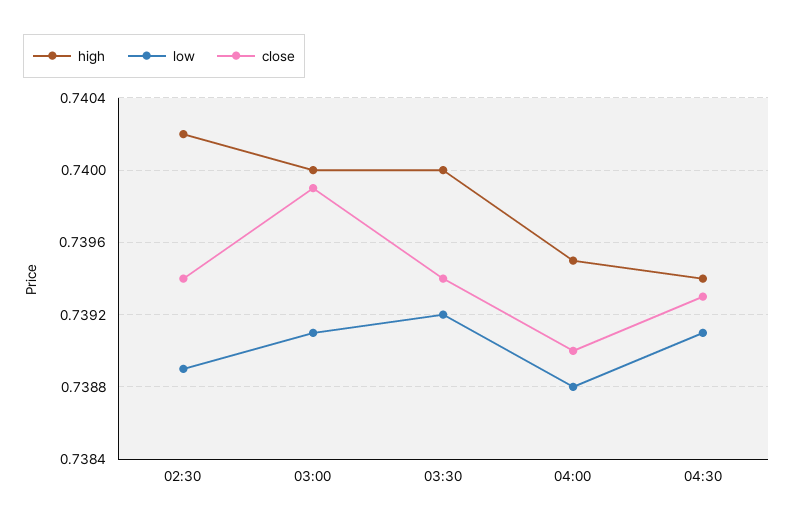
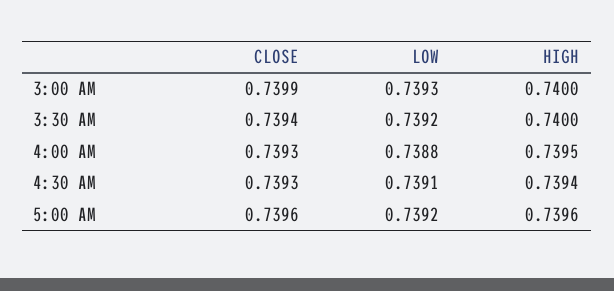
high, 02:30: 0.7402 -> none
low, 02:30: 0.7389 -> none
close, 02:30: 0.7394 -> none
low, 03:00: 0.7391 -> 0.7393
close, 04:00: 0.739 -> 0.7393
close, 5:00 AM: none -> 0.7396
low, 5:00 AM: none -> 0.7392
high, 5:00 AM: none -> 0.7396

